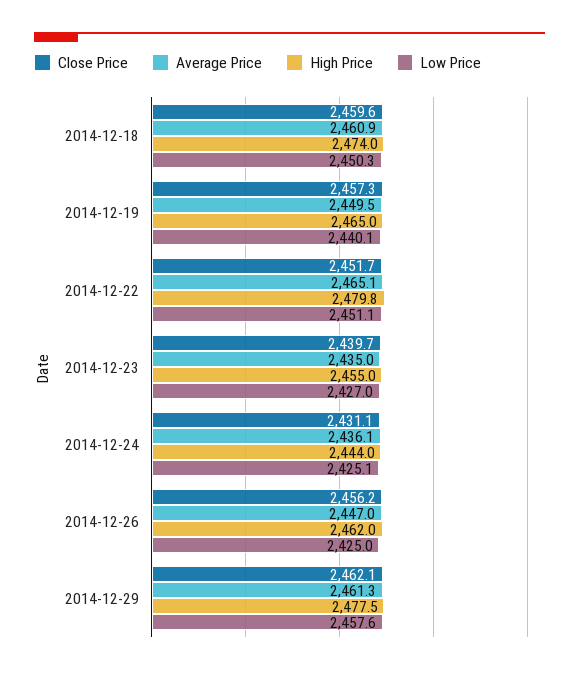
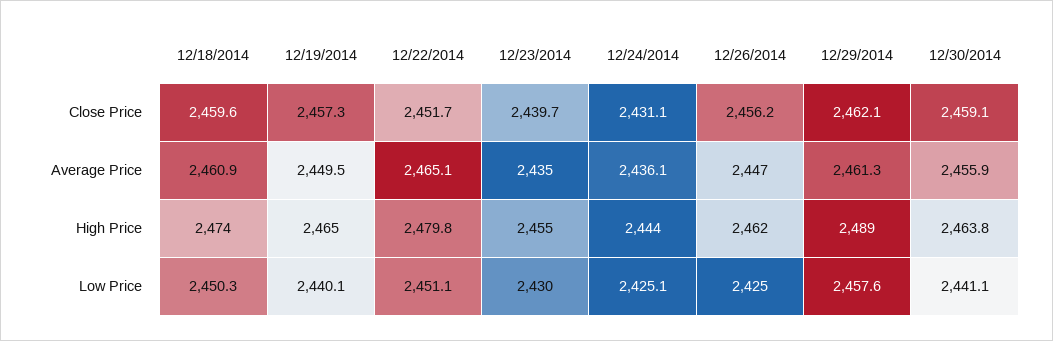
Low Price, 2014-12-23: 2427 -> 2430
High Price, 2014-12-29: 2477.5 -> 2489
Close Price, 12/30/2014: none -> 2459.1
Average Price, 12/30/2014: none -> 2455.9
High Price, 12/30/2014: none -> 2463.8
Low Price, 12/30/2014: none -> 2441.1

